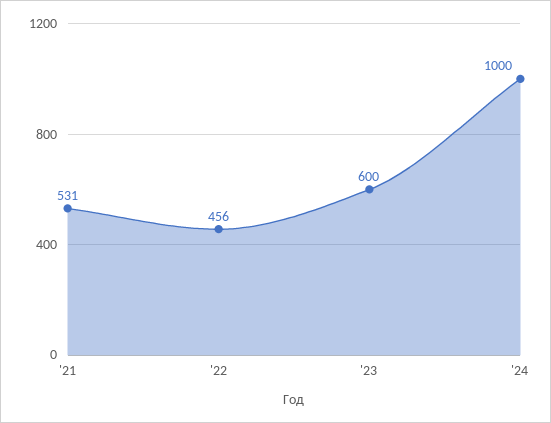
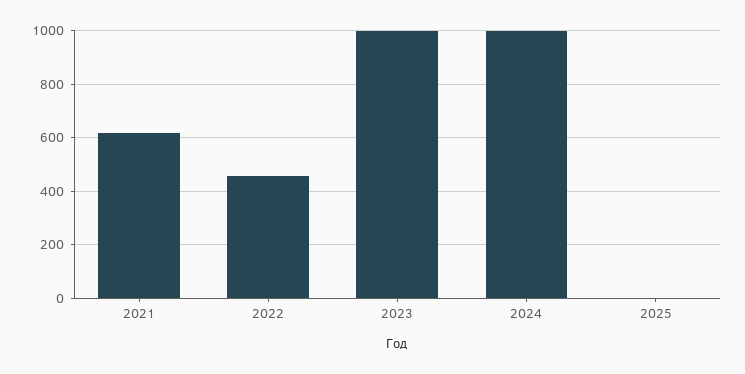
'21: 531 -> 625
'23: 600 -> 1000
2025: none -> 0

